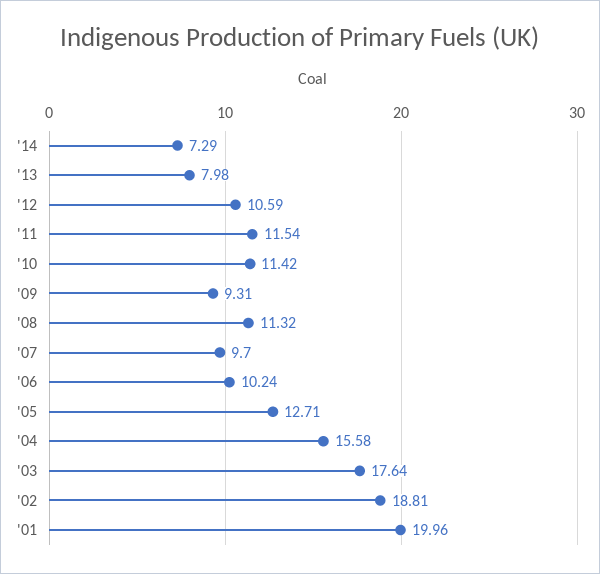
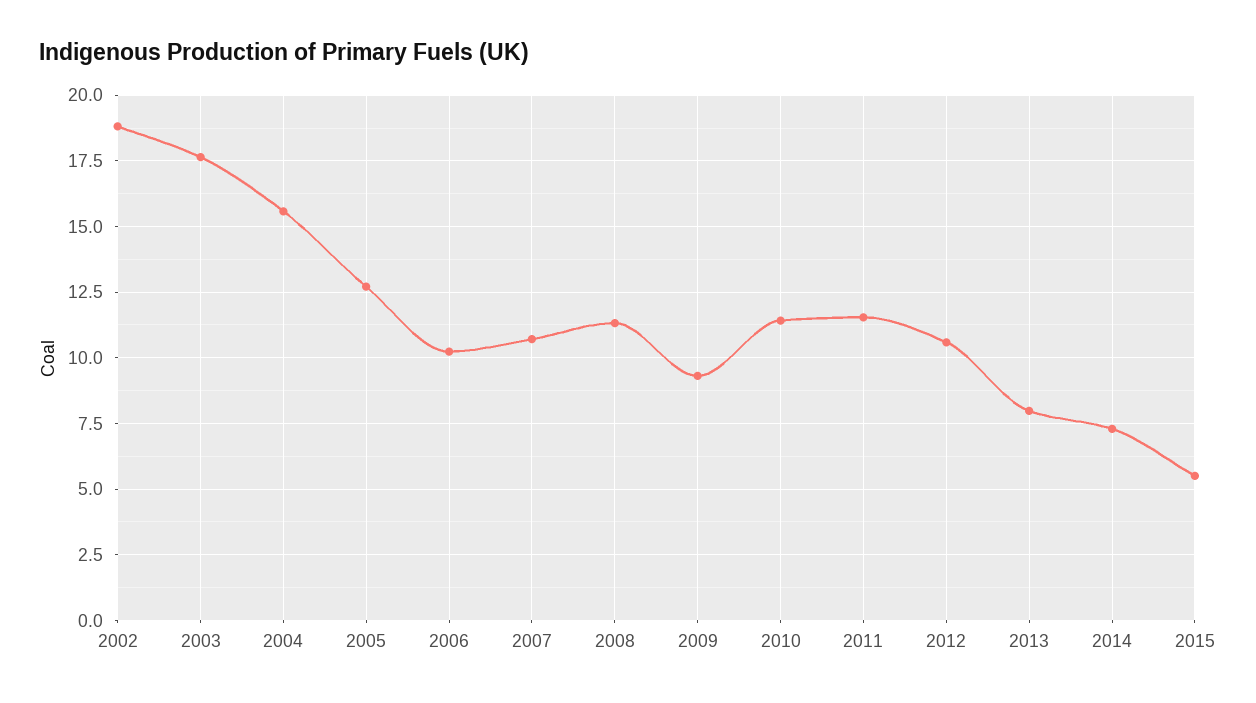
'07: 9.7 -> 10.75
'01: 19.96 -> none
2015: none -> 5.5

